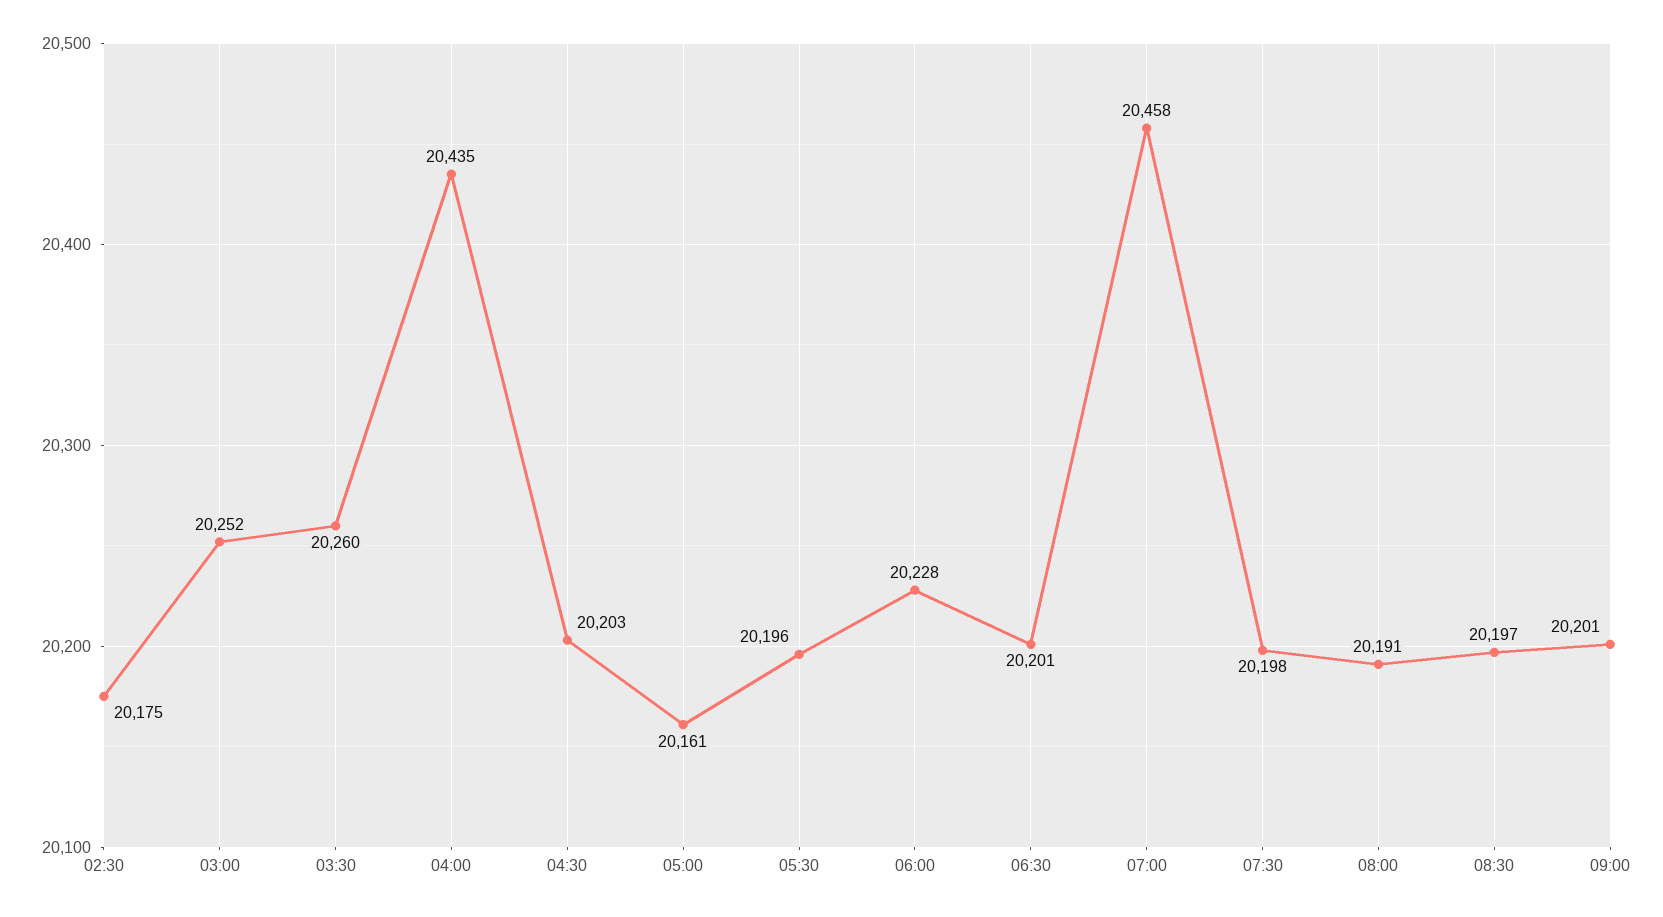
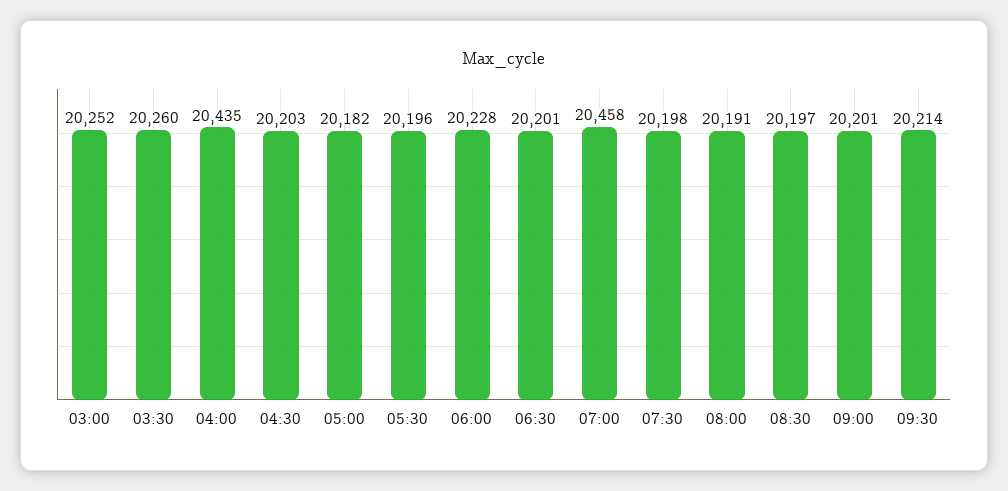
02:30: 20175 -> none
05:00: 20161 -> 20182
09:30: none -> 20214

